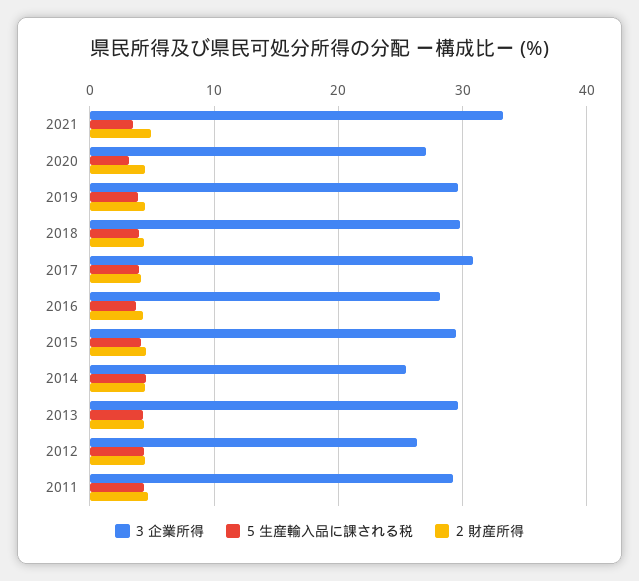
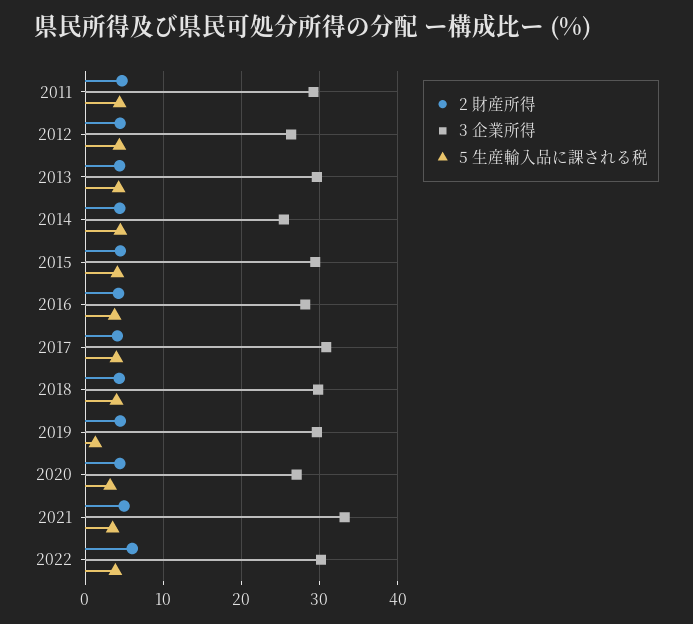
5 生産輸入品に課される税, 2019: 4 -> 1
2 財産所得, 2022: none -> 6
3 企業所得, 2022: none -> 30
5 生産輸入品に課される税, 2022: none -> 4

